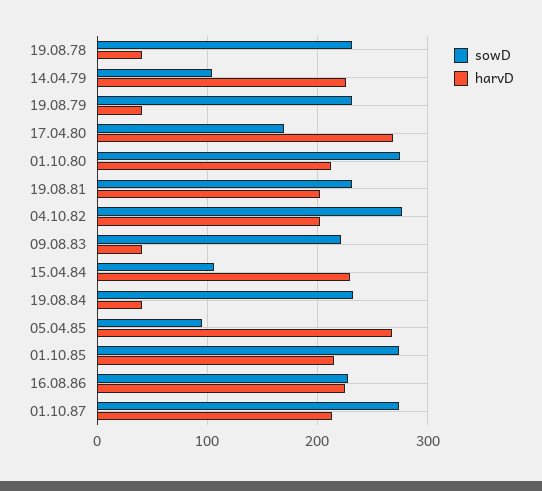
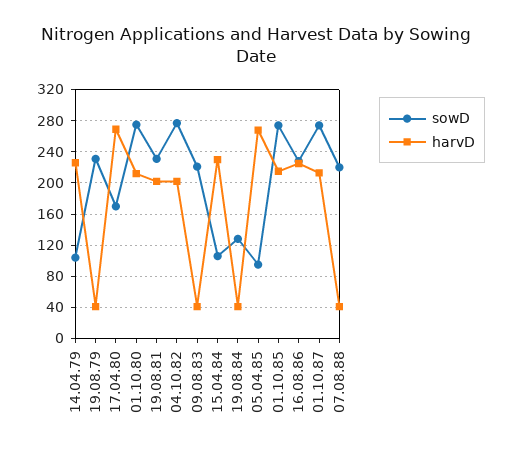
sowD, 19.08.78: 230 -> none
harvD, 19.08.78: 40 -> none
sowD, 19.08.84: 230 -> 130
sowD, 07.08.88: none -> 220
harvD, 07.08.88: none -> 40

